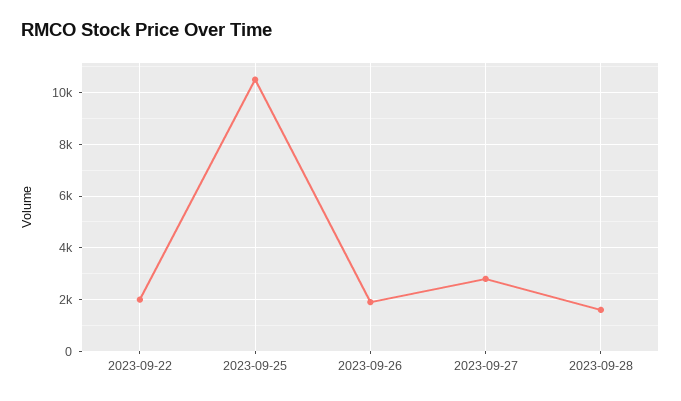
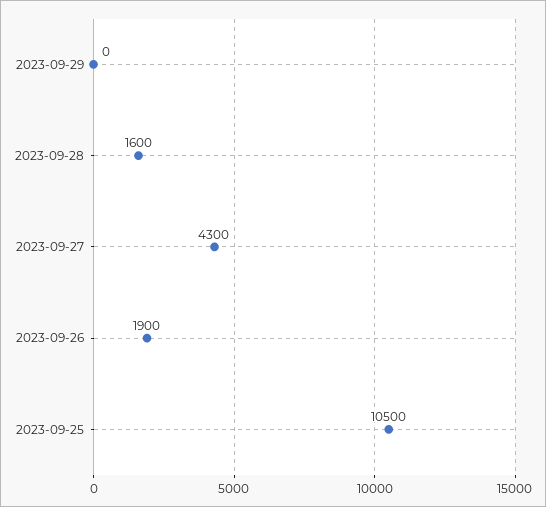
2023-09-22: 2000 -> none
2023-09-27: 2750 -> 4300
2023-09-29: none -> 0

